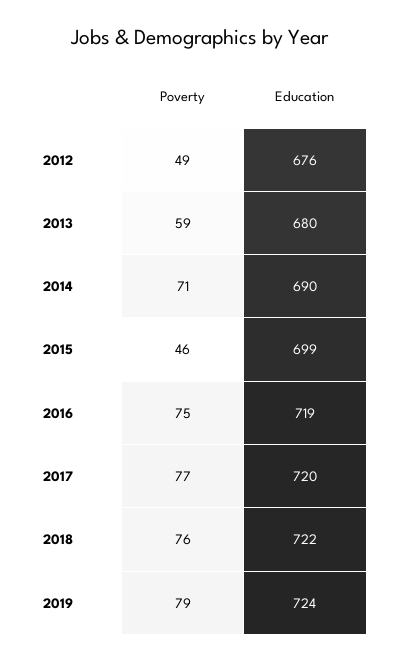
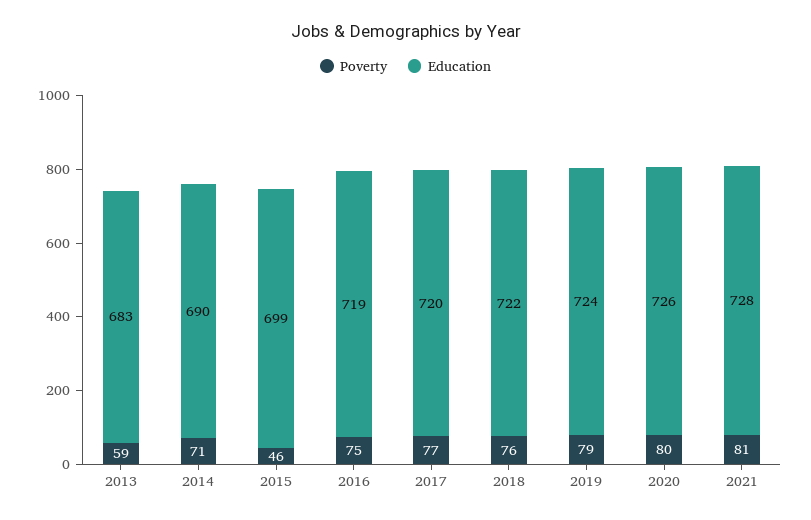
Poverty, 2012: 49 -> none
Education, 2012: 676 -> none
Education, 2013: 680 -> 683
Poverty, 2020: none -> 80
Education, 2020: none -> 726
Poverty, 2021: none -> 81
Education, 2021: none -> 728

